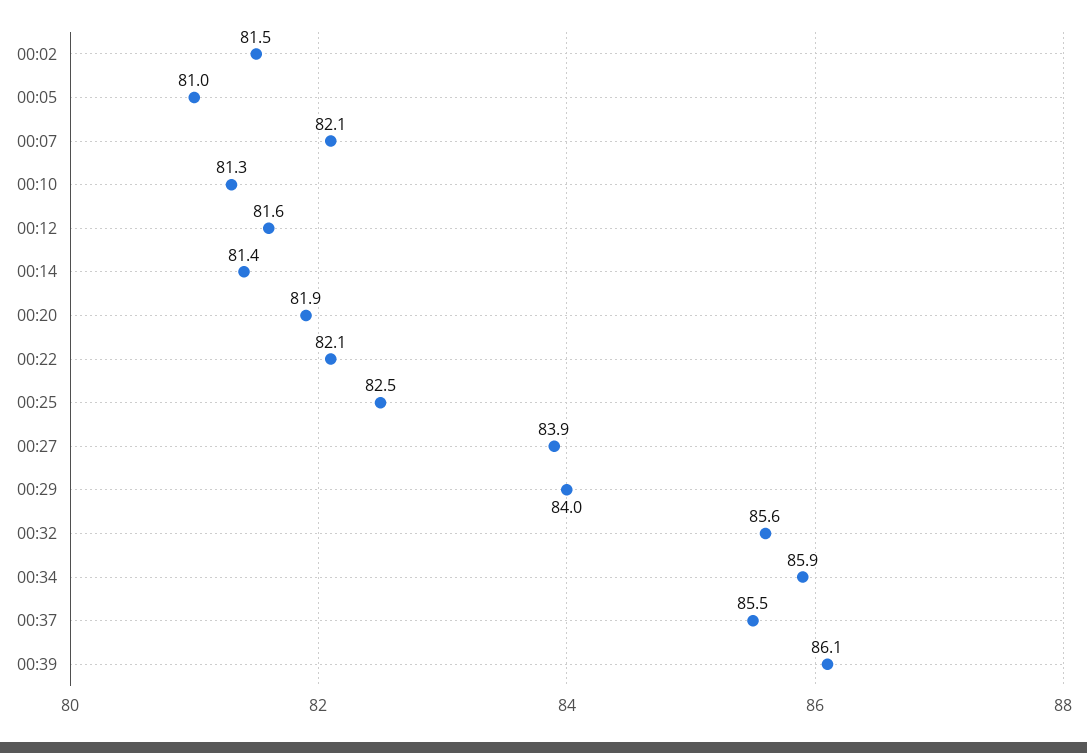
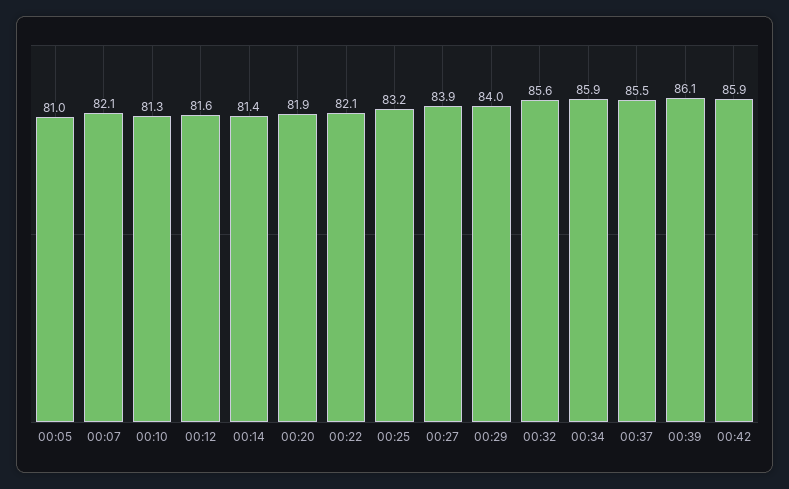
00:02: 81.5 -> none
00:25: 82.5 -> 83.2
00:42: none -> 85.9

